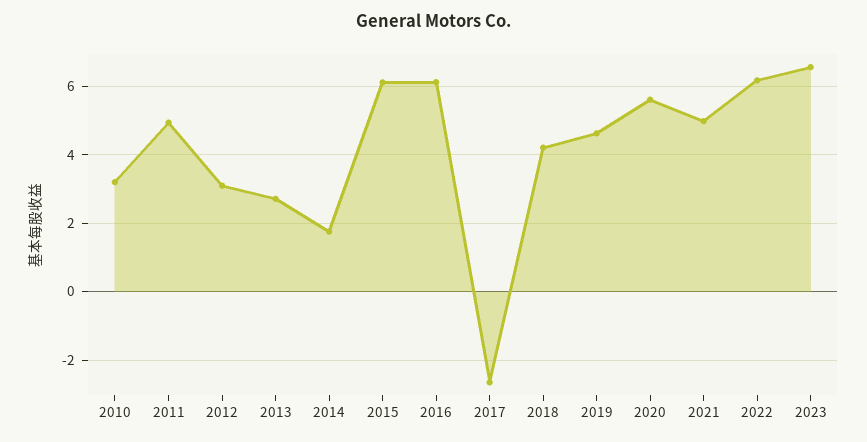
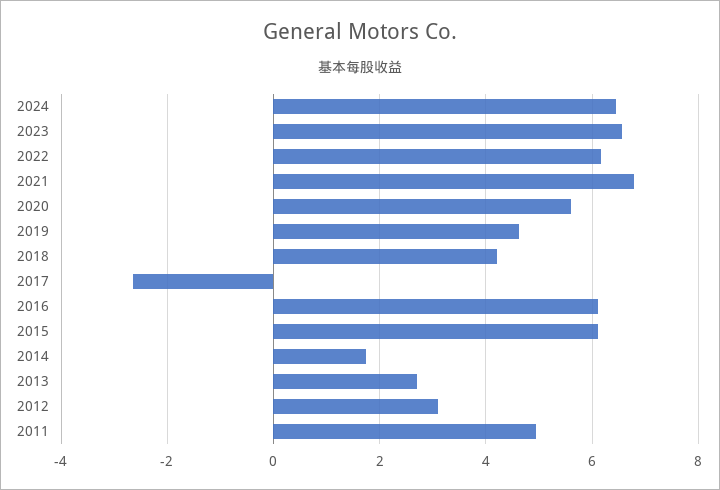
2010: 3.2 -> none
2021: 5 -> 6.8
2024: none -> 6.4

